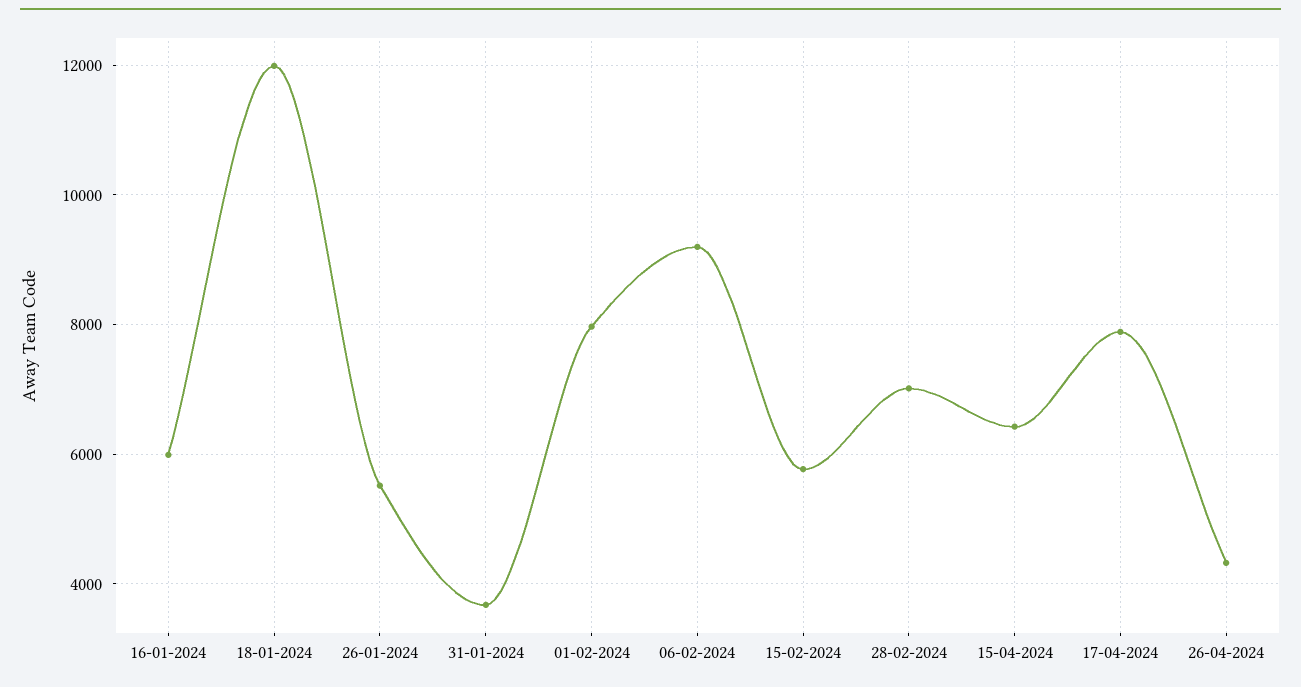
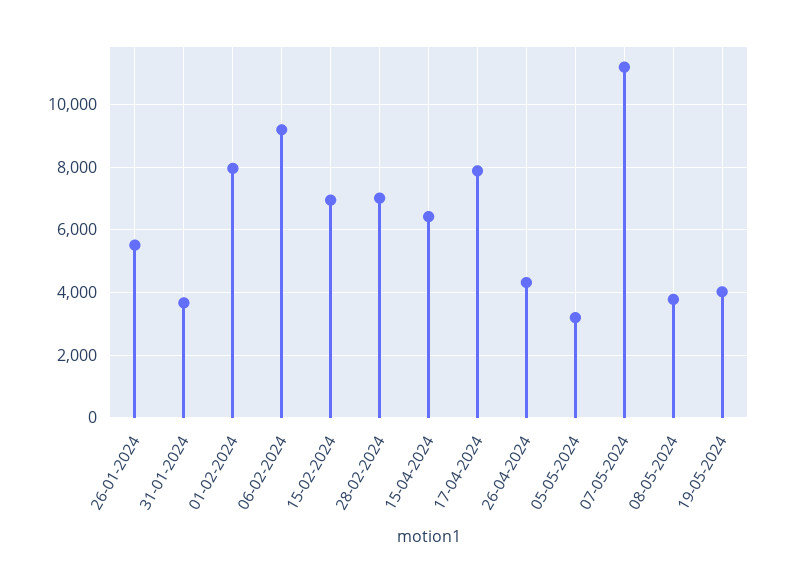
16-01-2024: 6000 -> none
18-01-2024: 12000 -> none
15-02-2024: 5800 -> 7000
05-05-2024: none -> 3200
07-05-2024: none -> 11200
08-05-2024: none -> 3800
19-05-2024: none -> 4000

